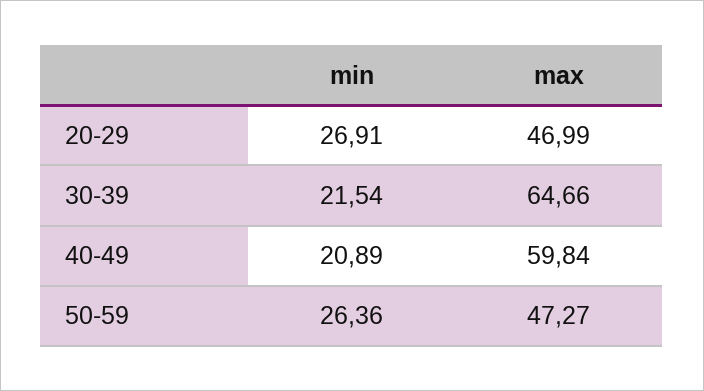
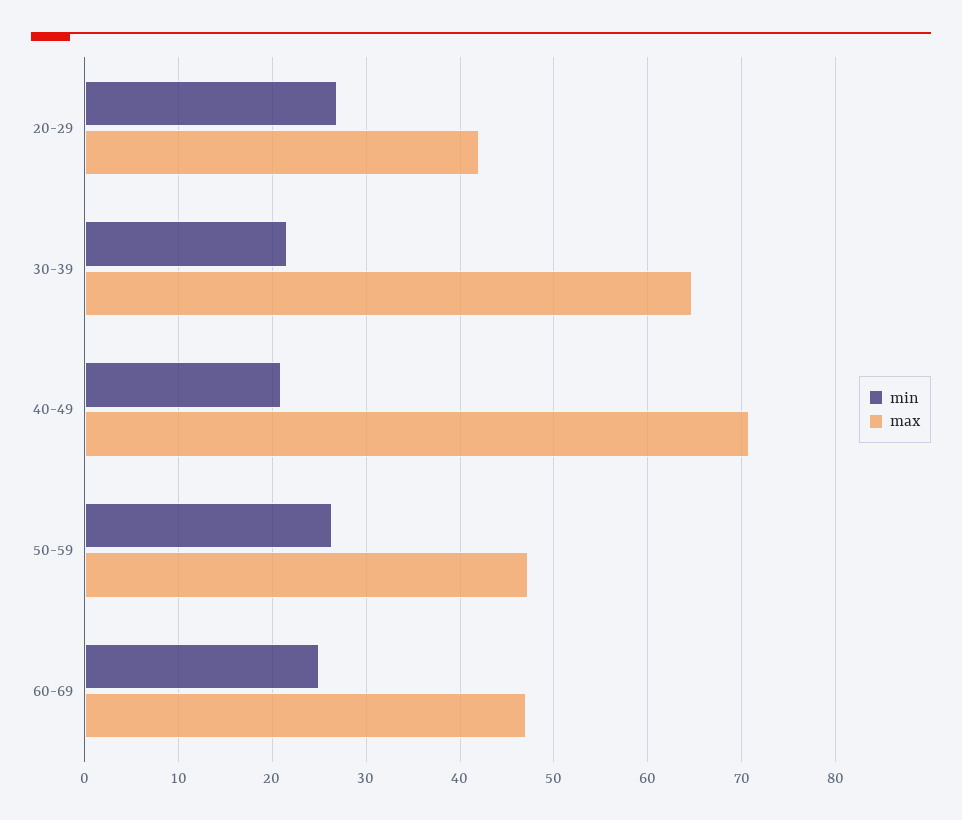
max, 20-29: 46.99 -> 42
max, 40-49: 59.84 -> 71
min, 60-69: none -> 25
max, 60-69: none -> 47

